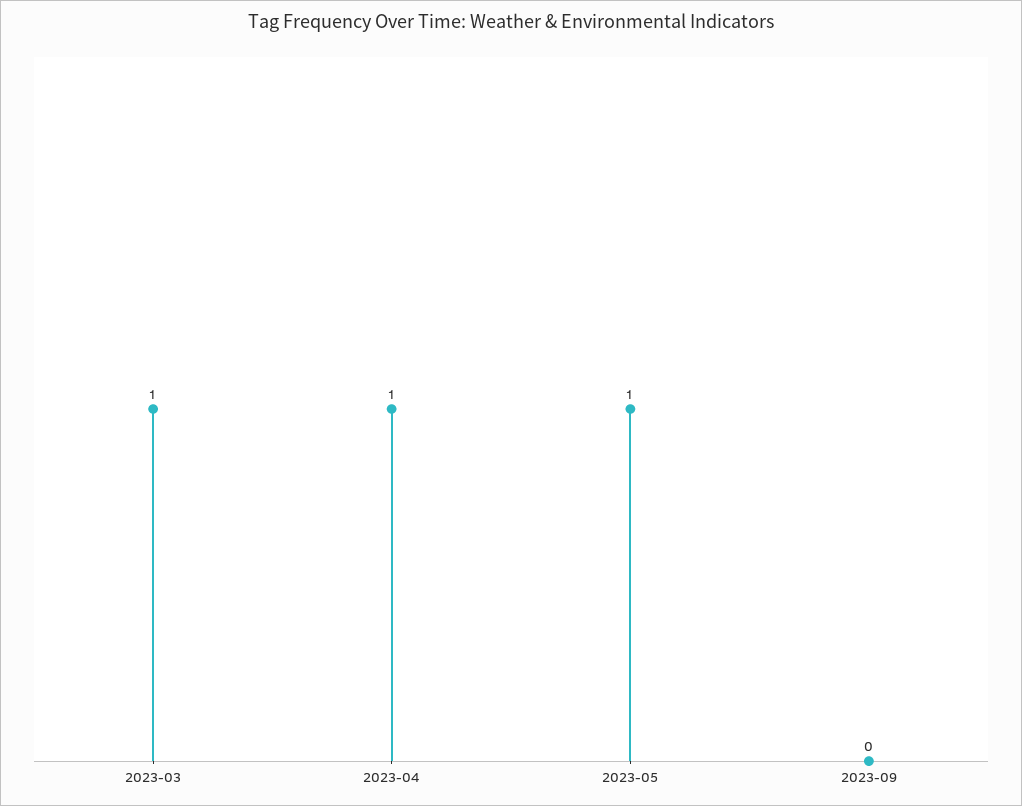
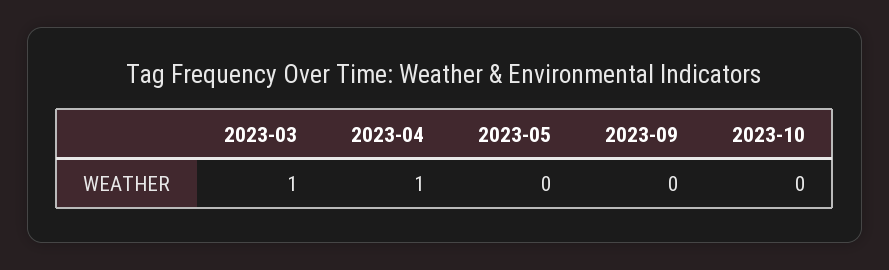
2023-05: 1 -> 0
2023-10: none -> 0

